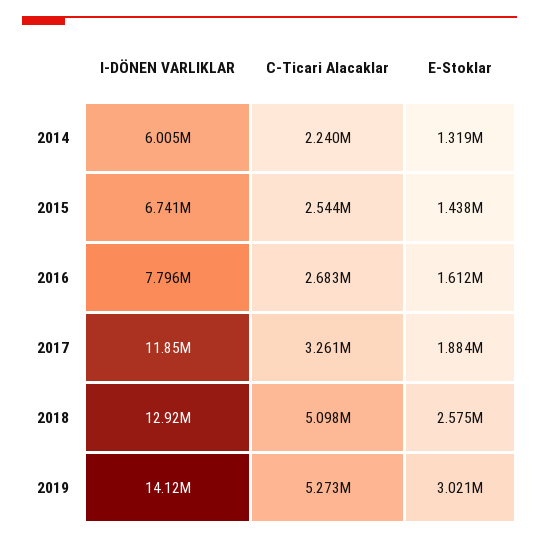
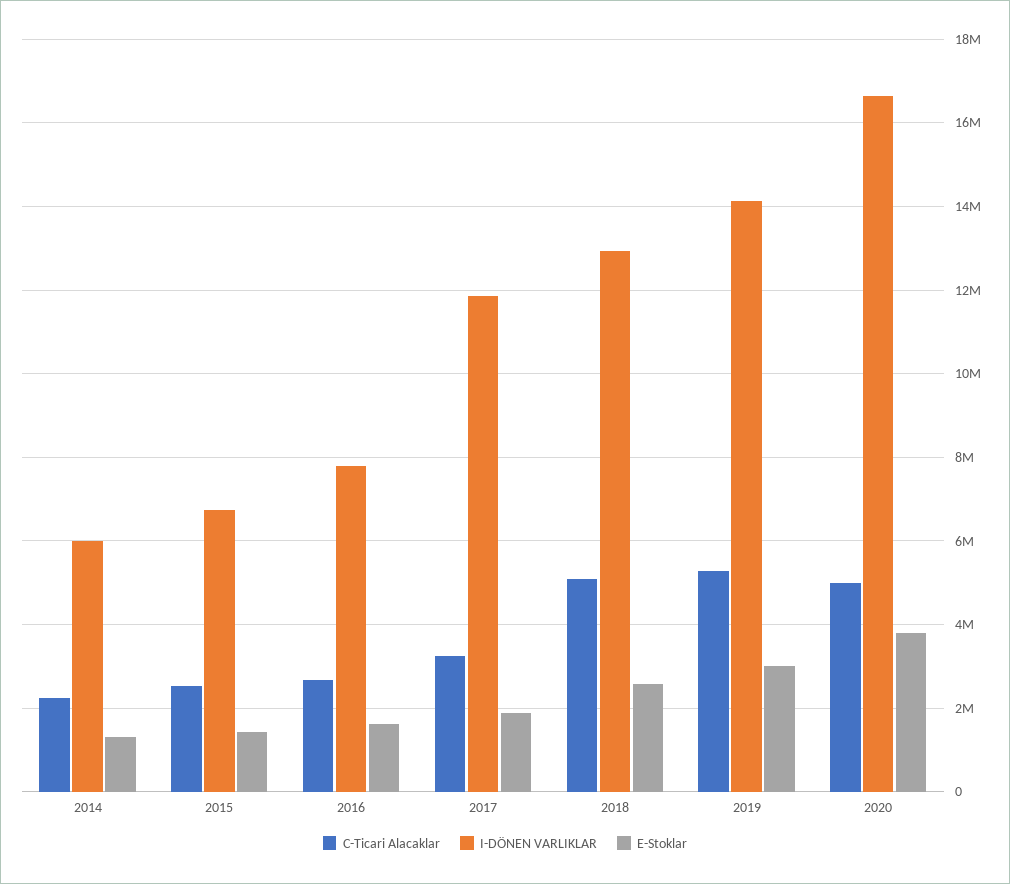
C-Ticari Alacaklar, 2020: none -> 5000000
I-DÖNEN VARLIKLAR, 2020: none -> 16600000
E-Stoklar, 2020: none -> 3800000

